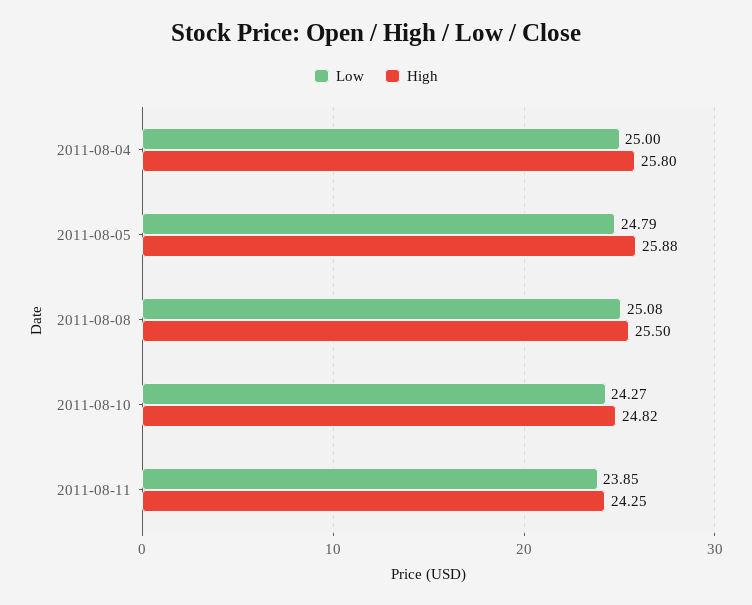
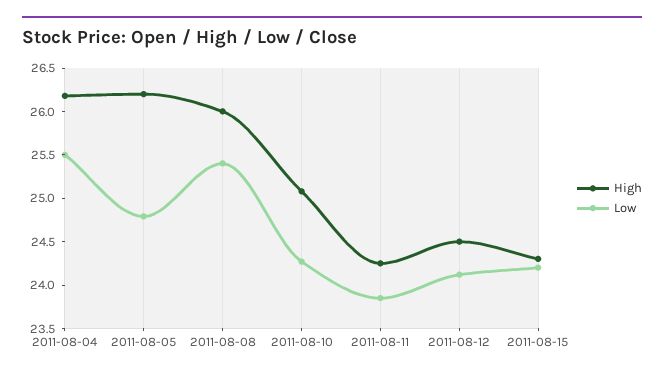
Low, 2011-08-04: 25 -> 25.5
High, 2011-08-04: 25.8 -> 26.2
High, 2011-08-05: 25.88 -> 26.2
Low, 2011-08-08: 25.08 -> 25.4
High, 2011-08-08: 25.5 -> 26
High, 2011-08-10: 24.82 -> 25.1
High, 2011-08-12: none -> 24.5
Low, 2011-08-12: none -> 24.1
High, 2011-08-15: none -> 24.3
Low, 2011-08-15: none -> 24.2

